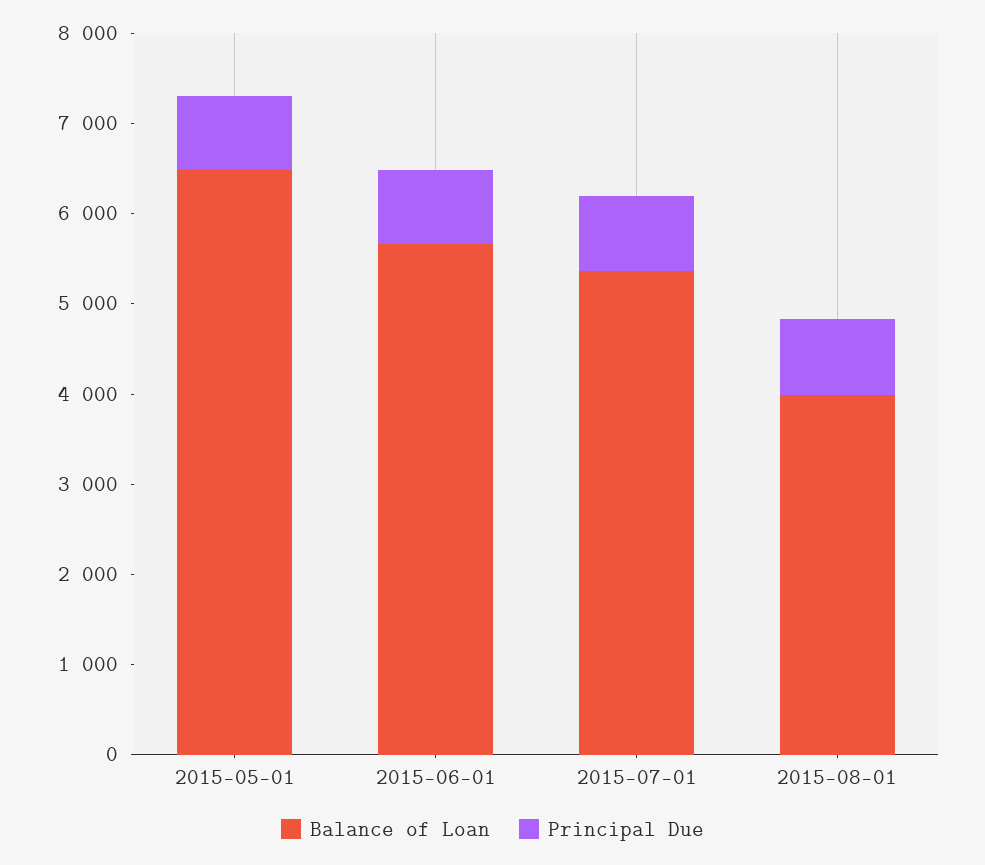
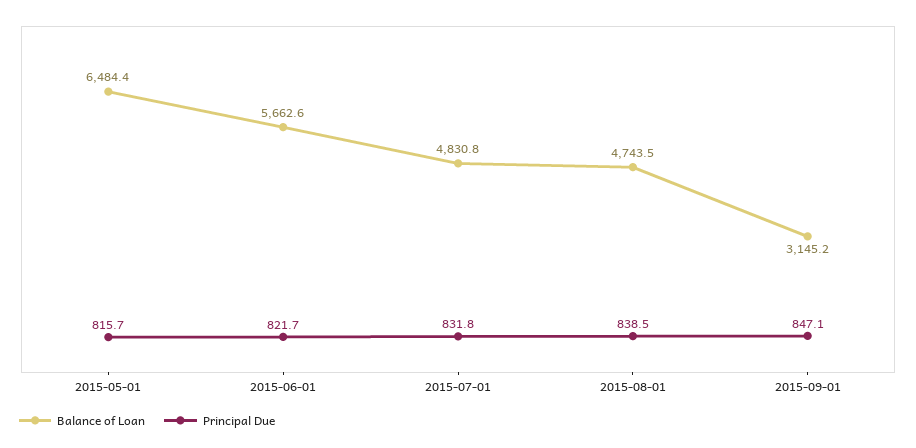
Balance of Loan, 2015-07-01: 5400 -> 4830.8
Balance of Loan, 2015-08-01: 4000 -> 4743.5
Balance of Loan, 2015-09-01: none -> 3145.2
Principal Due, 2015-09-01: none -> 847.1

